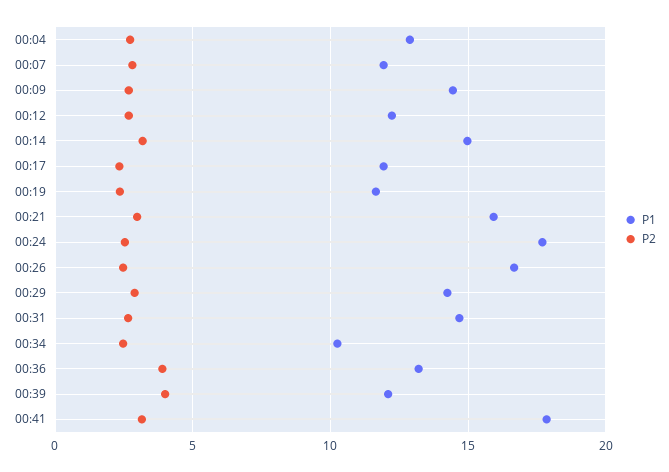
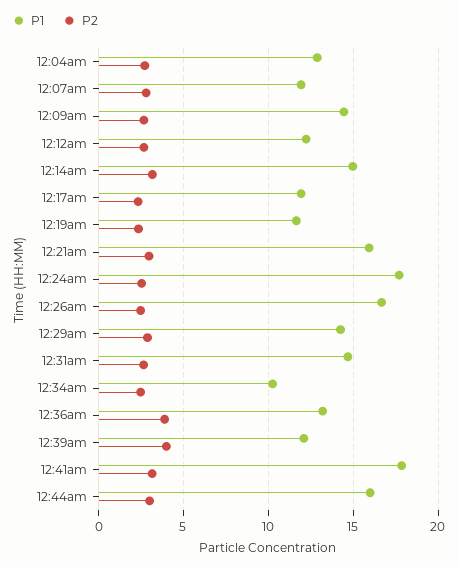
P1, 12:44am: none -> 16
P2, 12:44am: none -> 3

